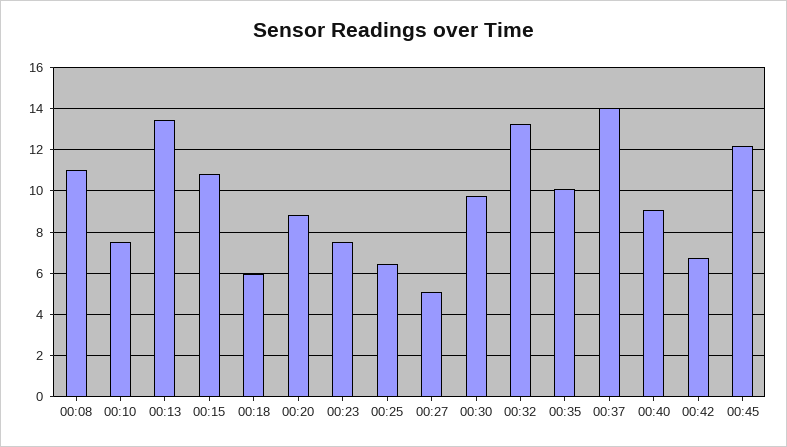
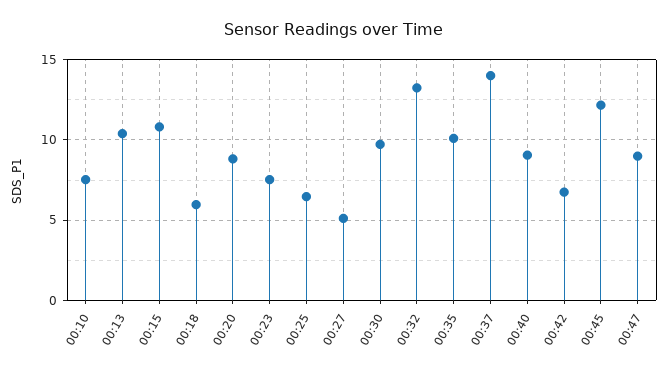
00:08: 11 -> none
00:13: 13.5 -> 10.5
00:47: none -> 9

